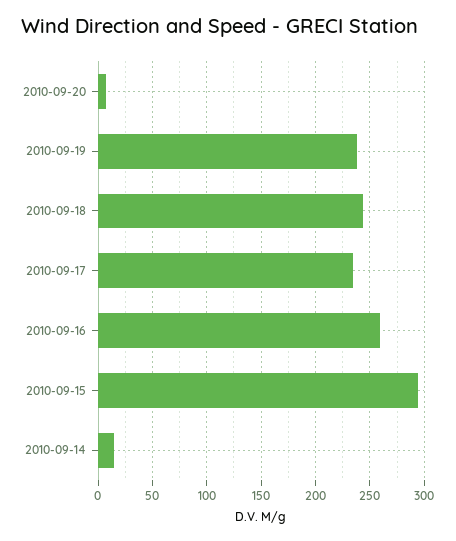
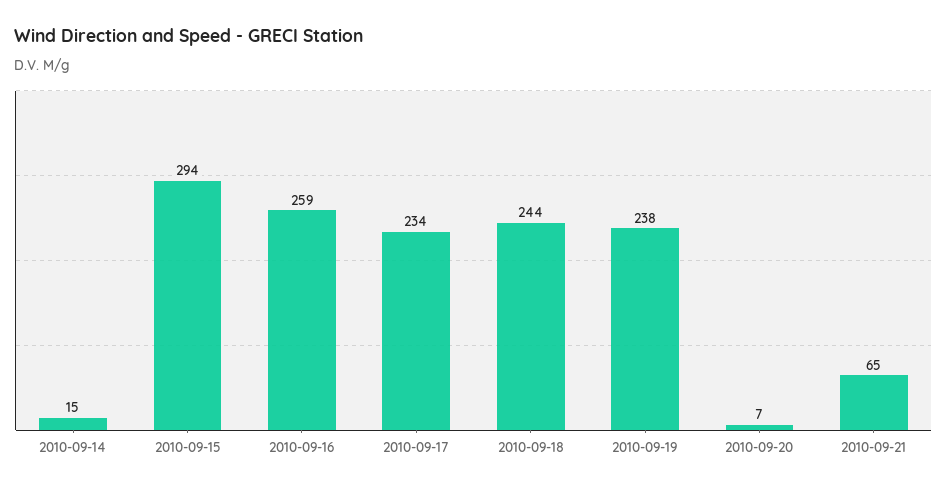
2010-09-21: none -> 65

